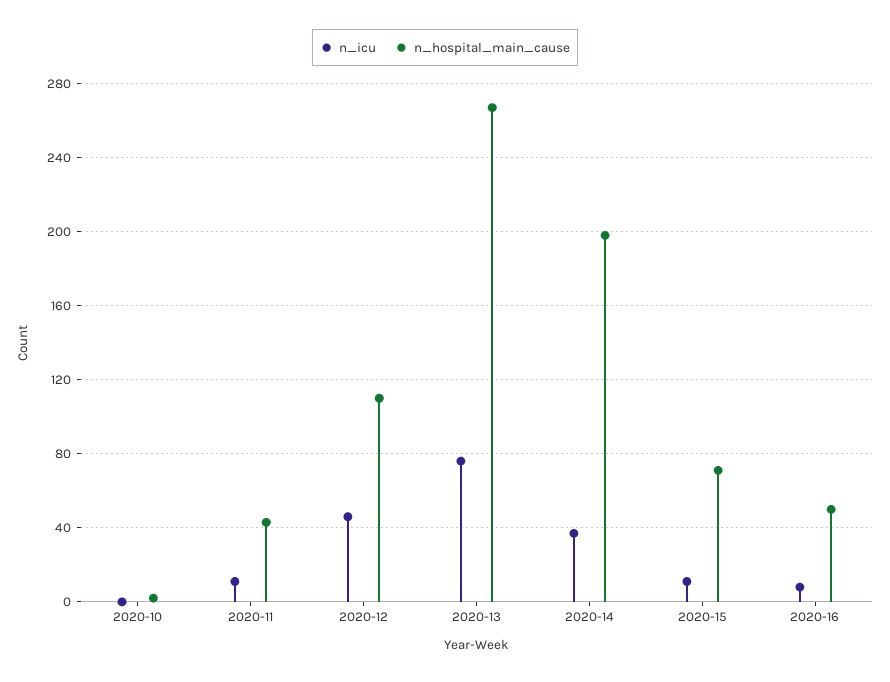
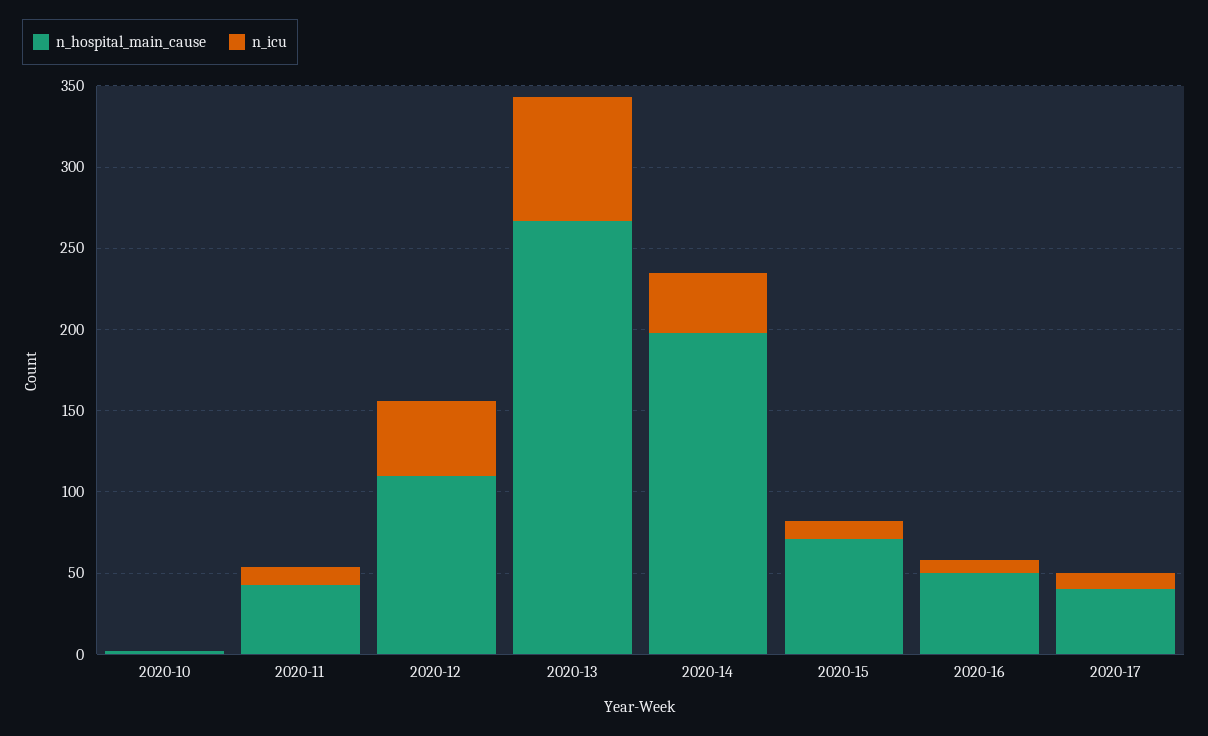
n_hospital_main_cause, 2020-17: none -> 40
n_icu, 2020-17: none -> 10

